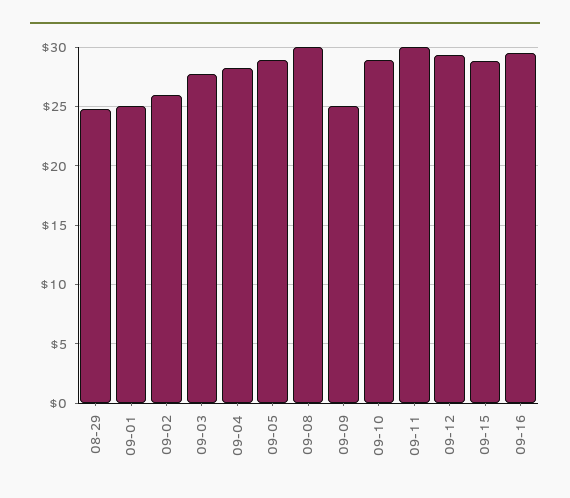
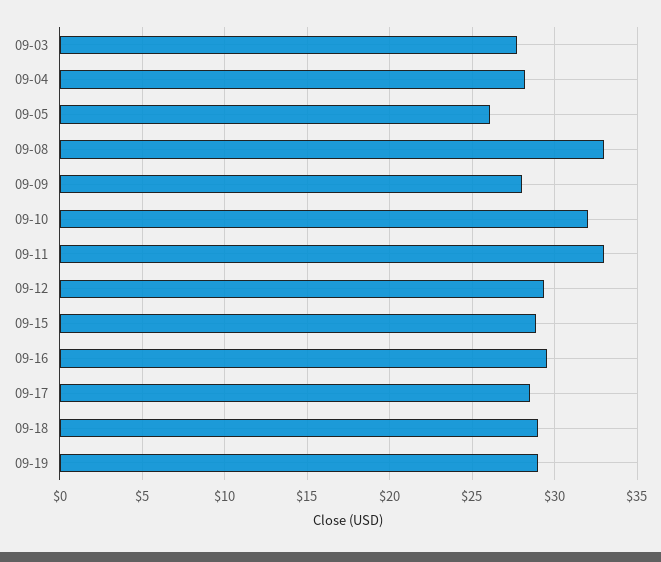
08-29: 25 -> none
09-01: 25 -> none
09-02: 26 -> none
09-05: 29 -> 26
09-08: 30 -> 33
09-09: 25 -> 28
09-10: 29 -> 32
09-11: 30 -> 33
09-17: none -> 28.5
09-18: none -> 29
09-19: none -> 29

